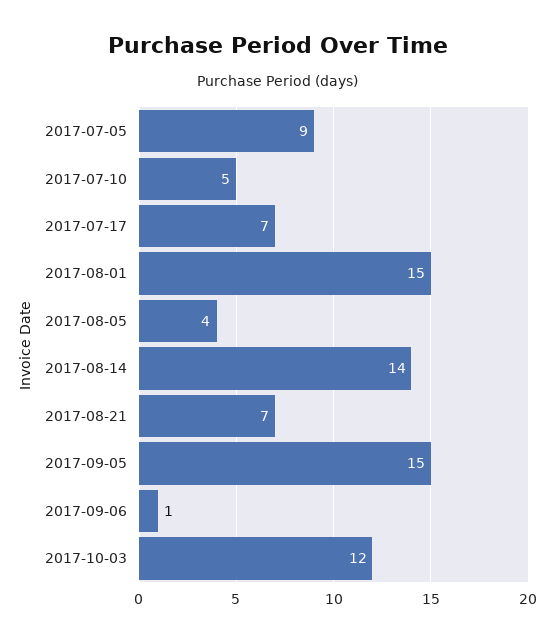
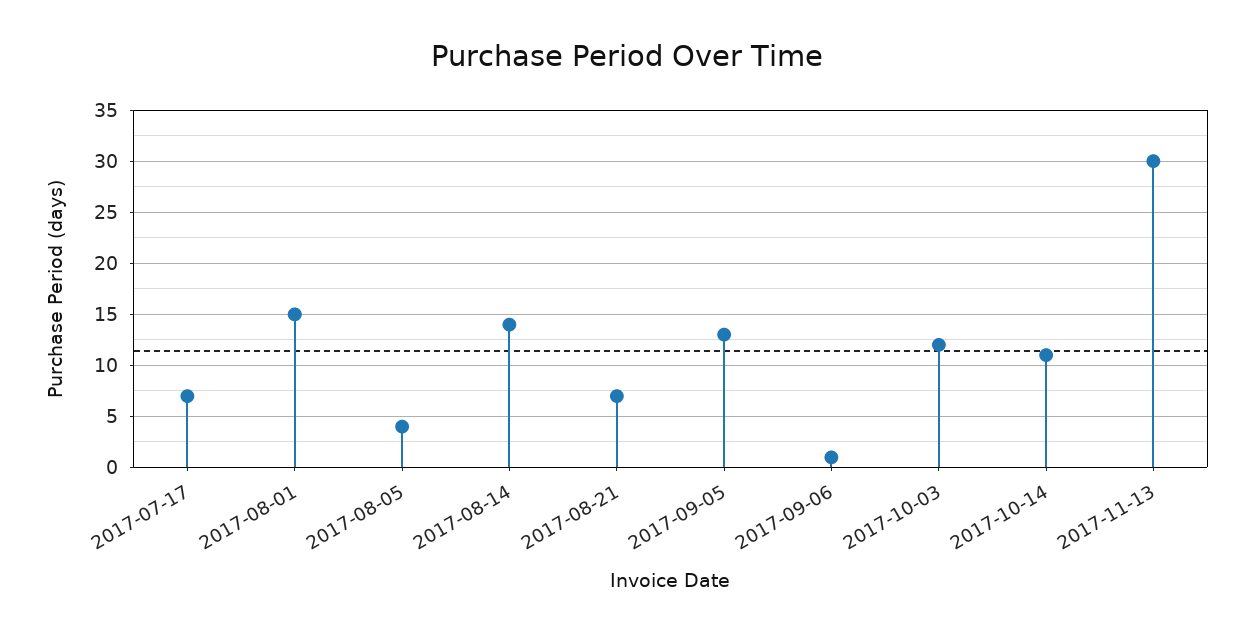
2017-07-05: 9 -> none
2017-07-10: 5 -> none
2017-09-05: 15 -> 13
2017-10-14: none -> 11
2017-11-13: none -> 30

